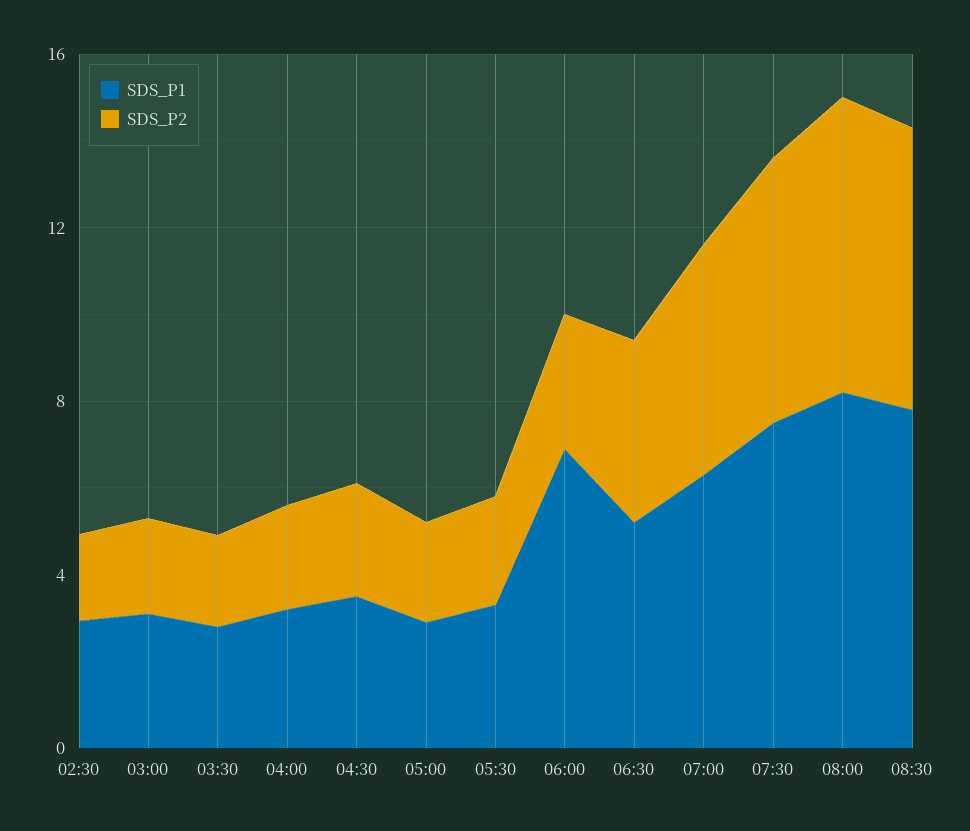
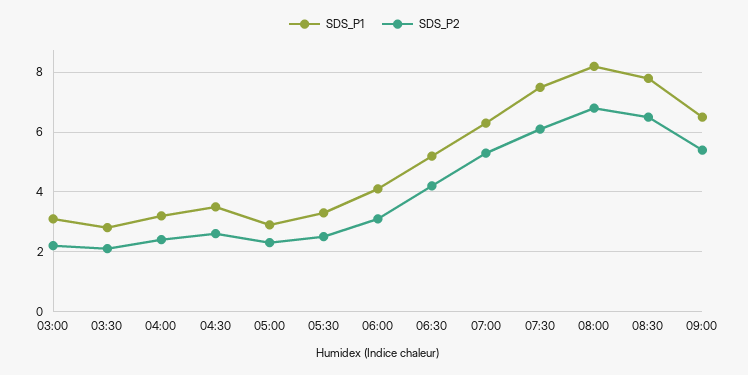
SDS_P1, 02:30: 3 -> none
SDS_P2, 02:30: 2 -> none
SDS_P1, 06:00: 7 -> 4
SDS_P1, 09:00: none -> 6.5
SDS_P2, 09:00: none -> 5.5

